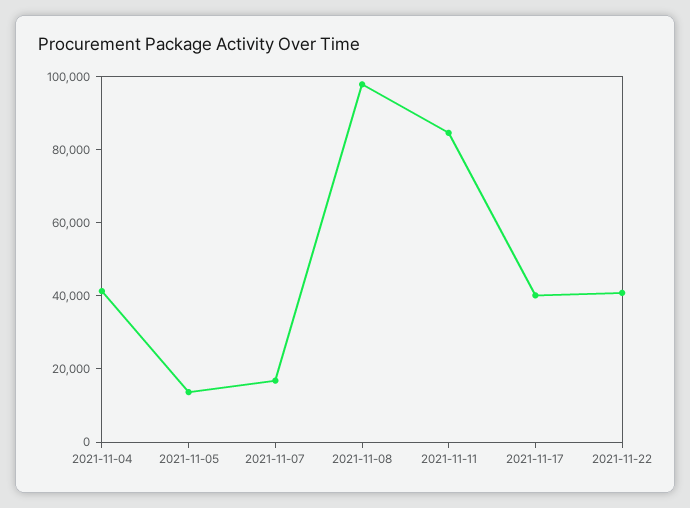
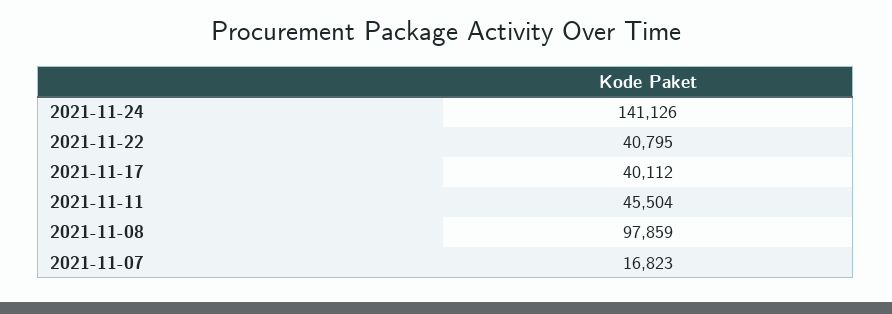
2021-11-04: 40000 -> none
2021-11-05: 15000 -> none
2021-11-11: 85000 -> 45504
2021-11-24: none -> 141126

